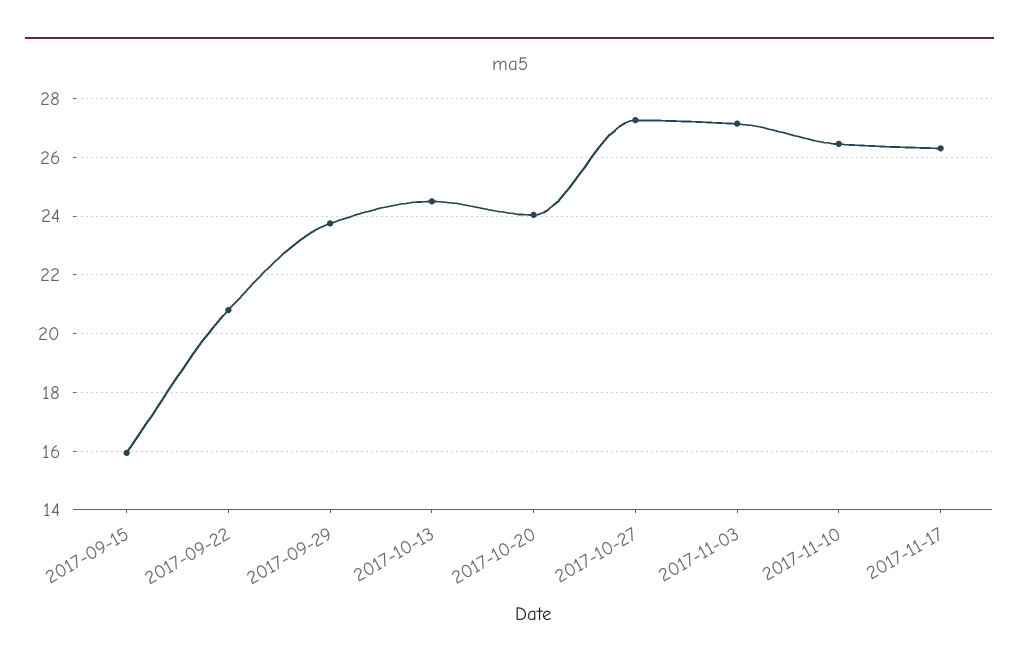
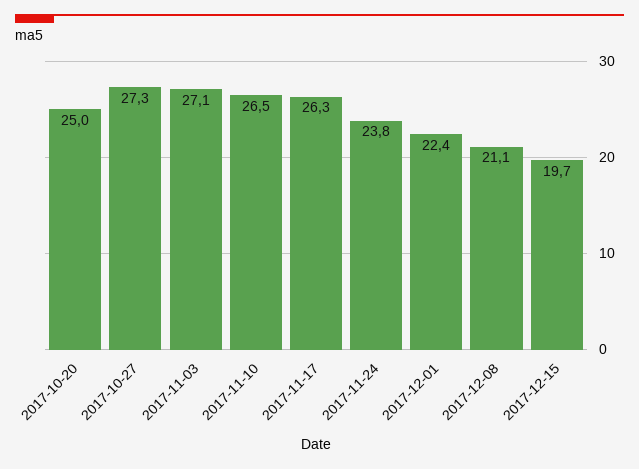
2017-09-15: 16 -> none
2017-09-22: 20.75 -> none
2017-09-29: 23.75 -> none
2017-10-13: 24.5 -> none
2017-10-20: 24 -> 25
2017-11-24: none -> 23.8
2017-12-01: none -> 22.4
2017-12-08: none -> 21.1
2017-12-15: none -> 19.7

